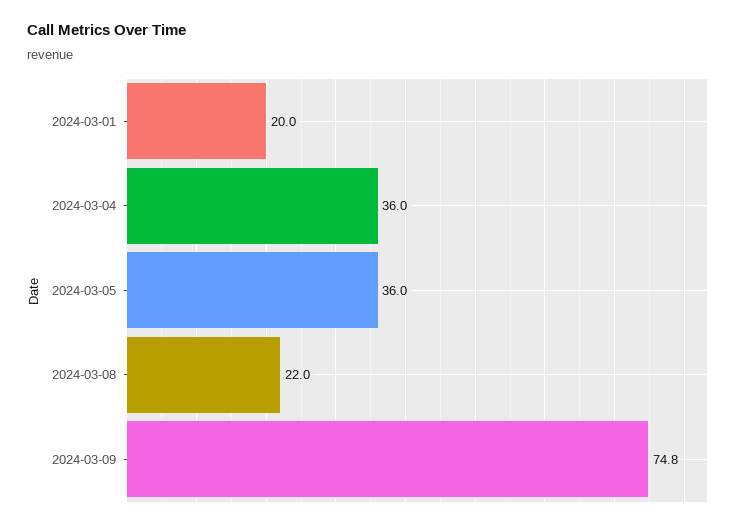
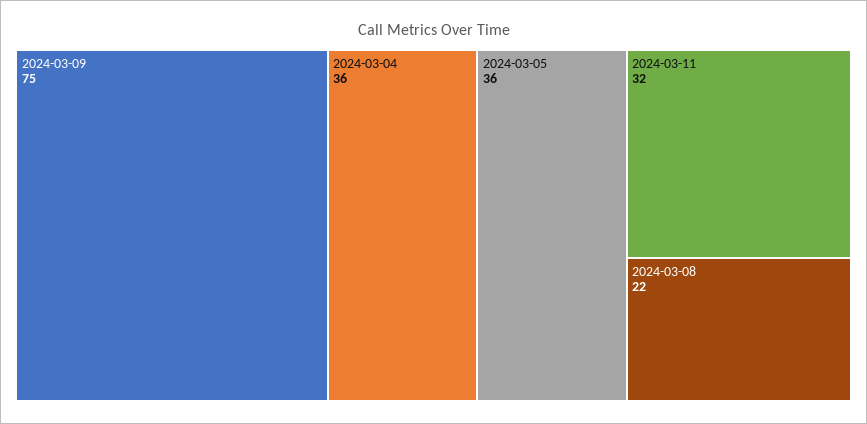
2024-03-01: 20 -> none
2024-03-11: none -> 32

